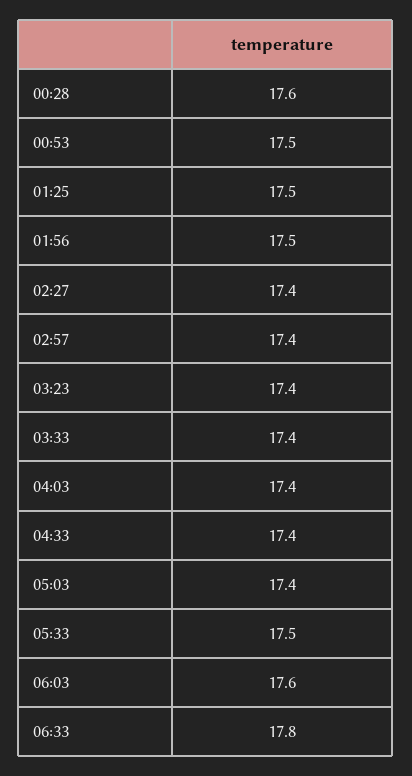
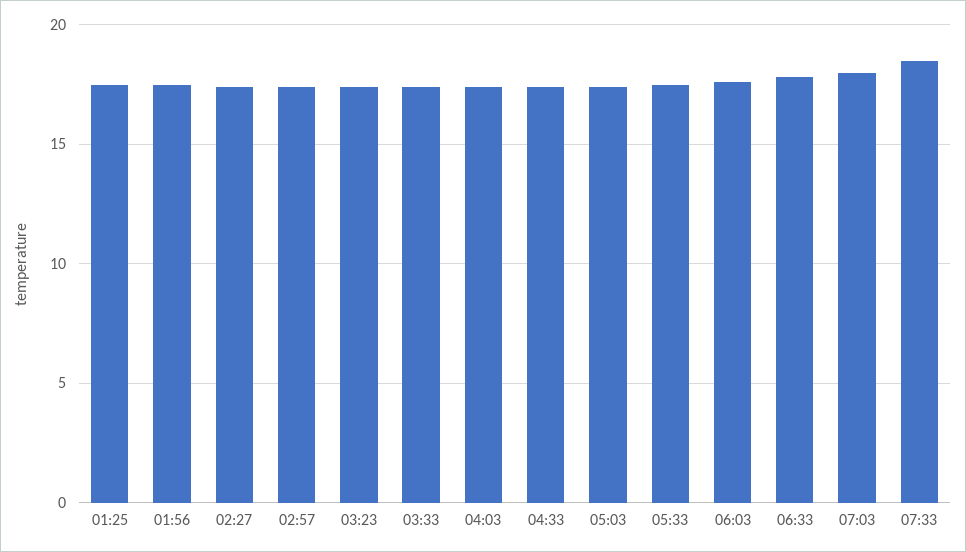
00:28: 17.6 -> none
00:53: 17.5 -> none
07:03: none -> 18
07:33: none -> 18.5

